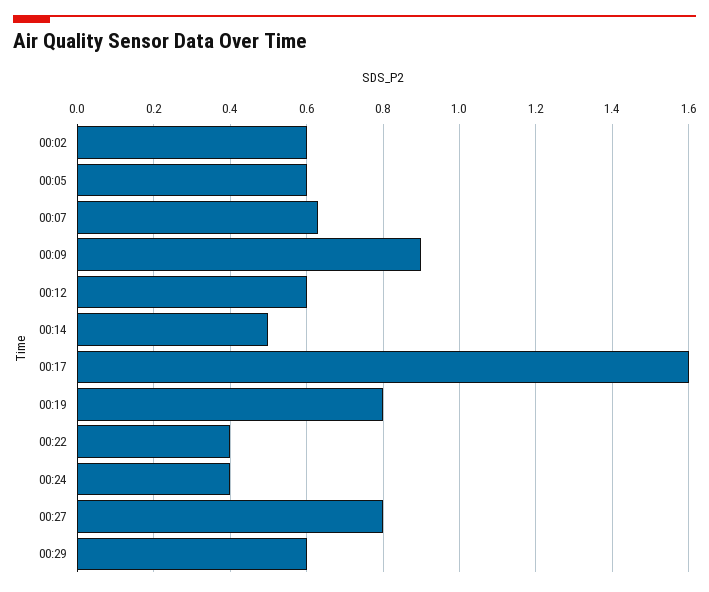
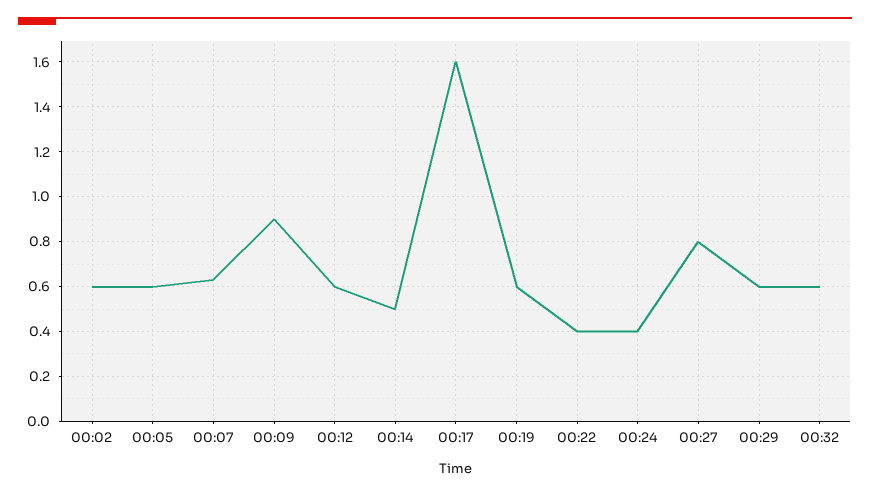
00:19: 0.8 -> 0.6
00:32: none -> 0.6

